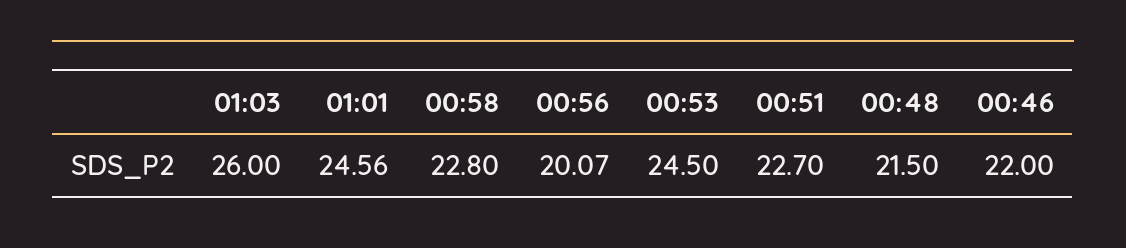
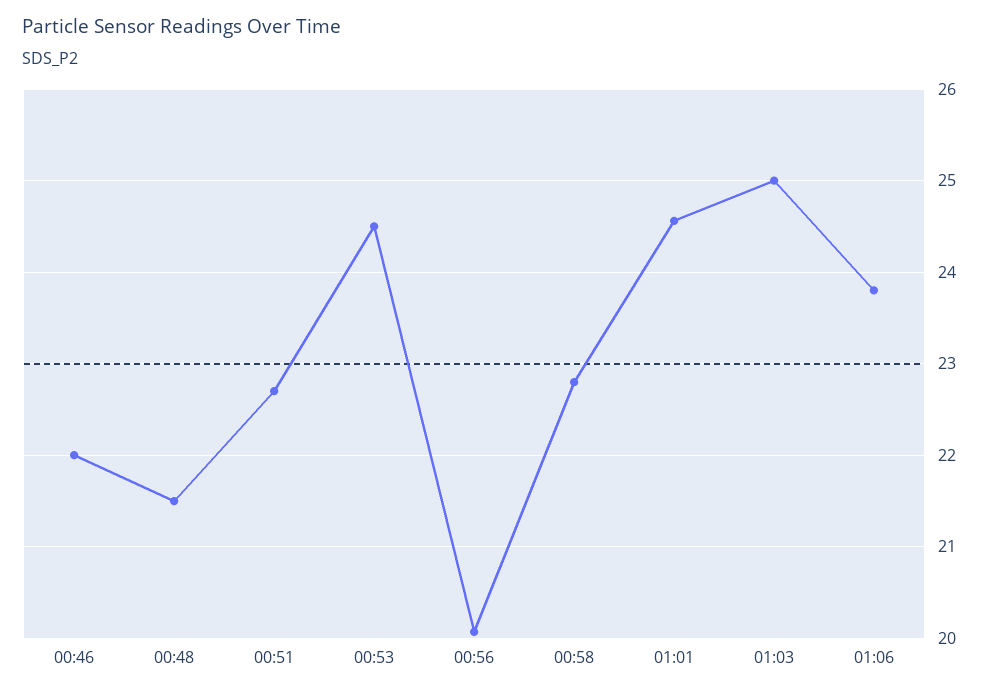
01:03: 26 -> 25
01:06: none -> 23.8

